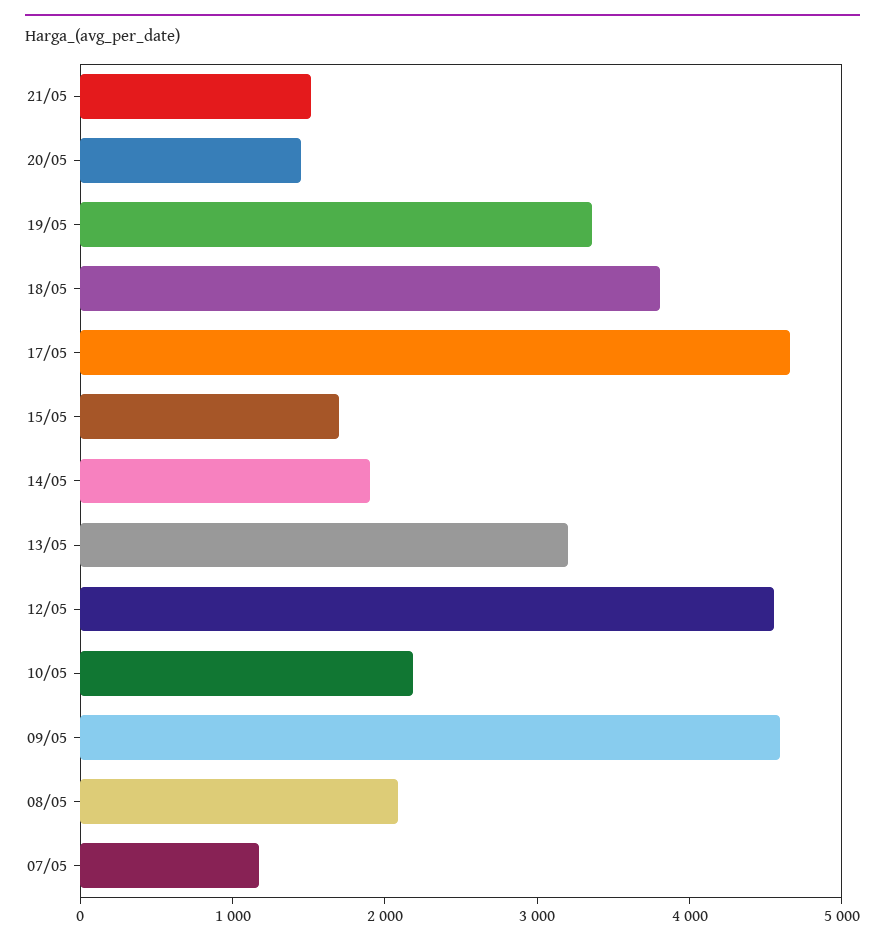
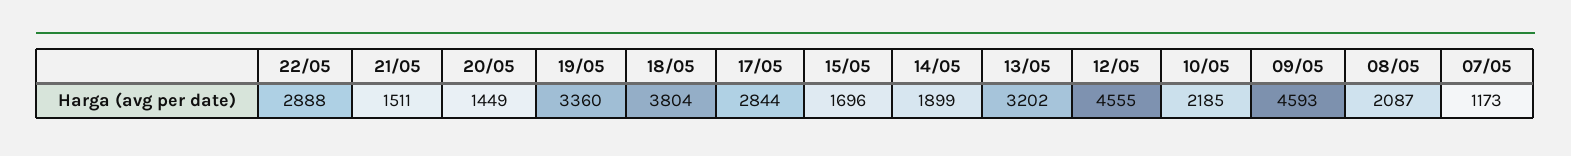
17/05: 4600 -> 2844
22/05: none -> 2888

